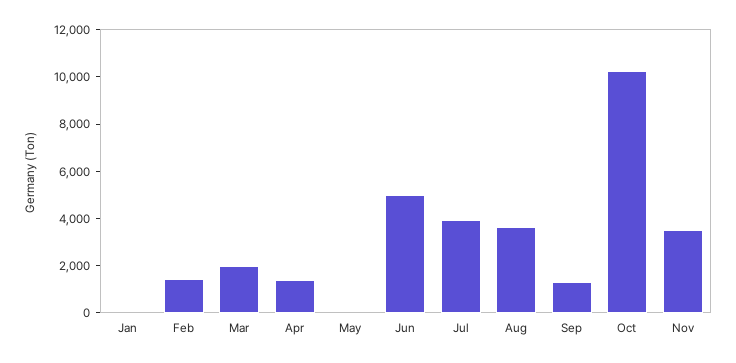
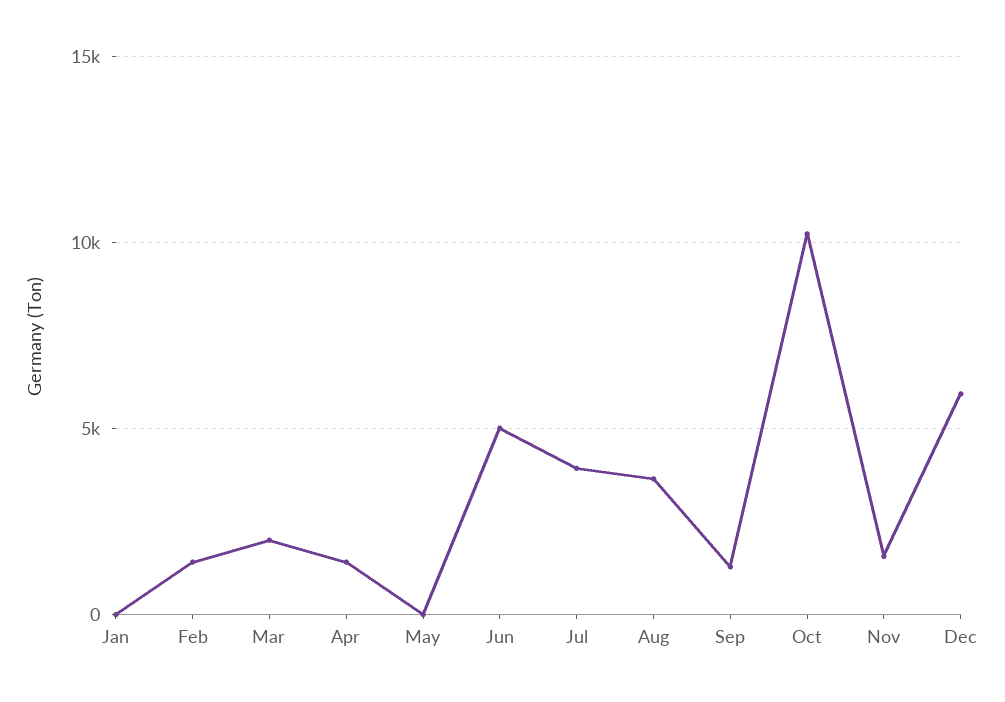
Nov: 3500 -> 1500
Dec: none -> 6000

